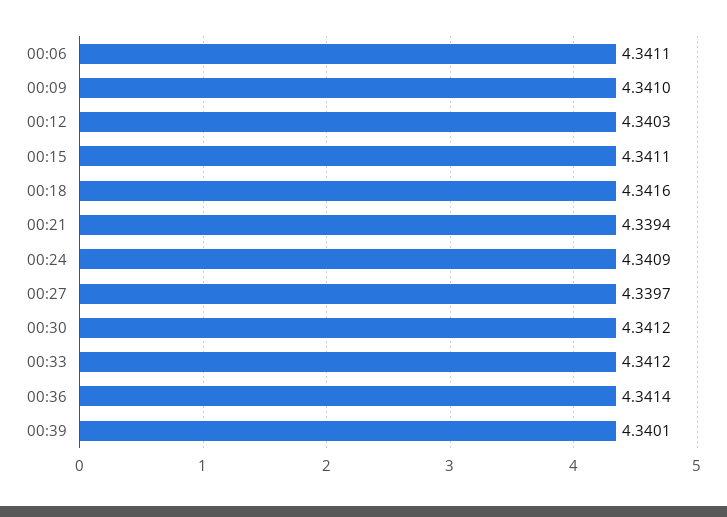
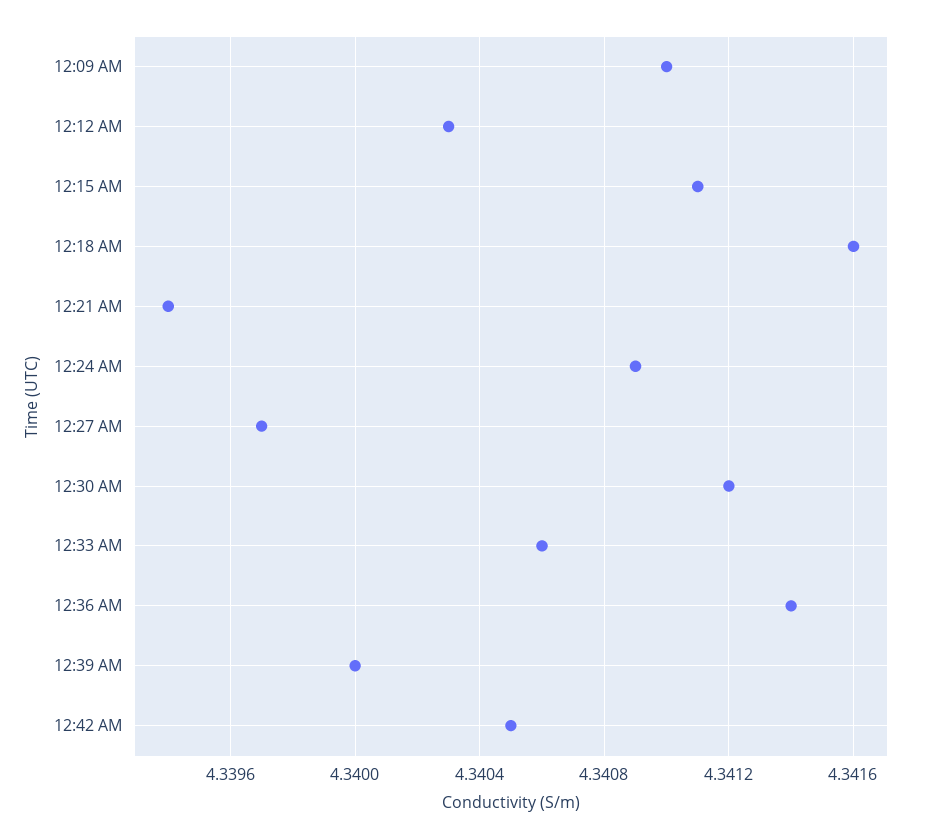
00:06: 4.3411 -> none
00:33: 4.3412 -> 4.3406
00:39: 4.3401 -> 4.34
12:42 AM: none -> 4.3405

